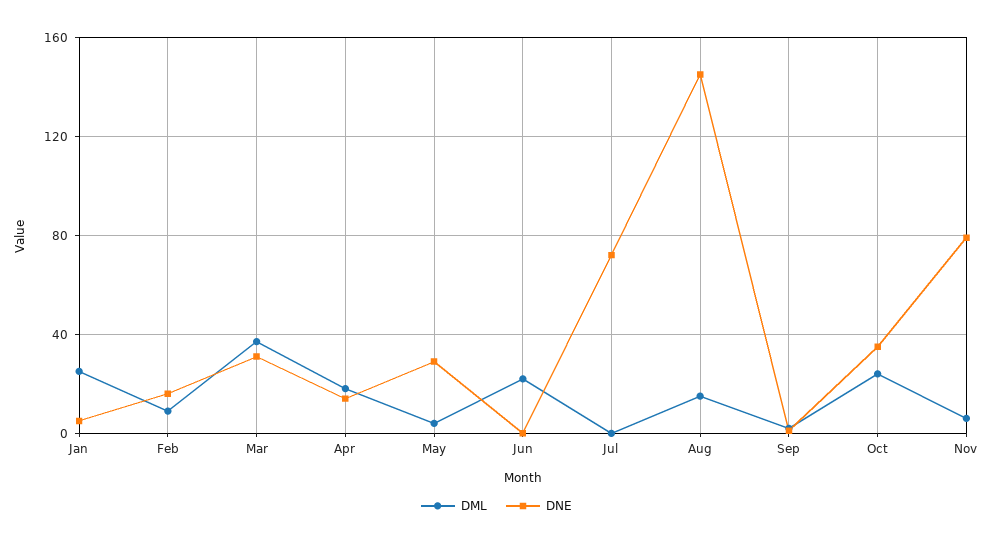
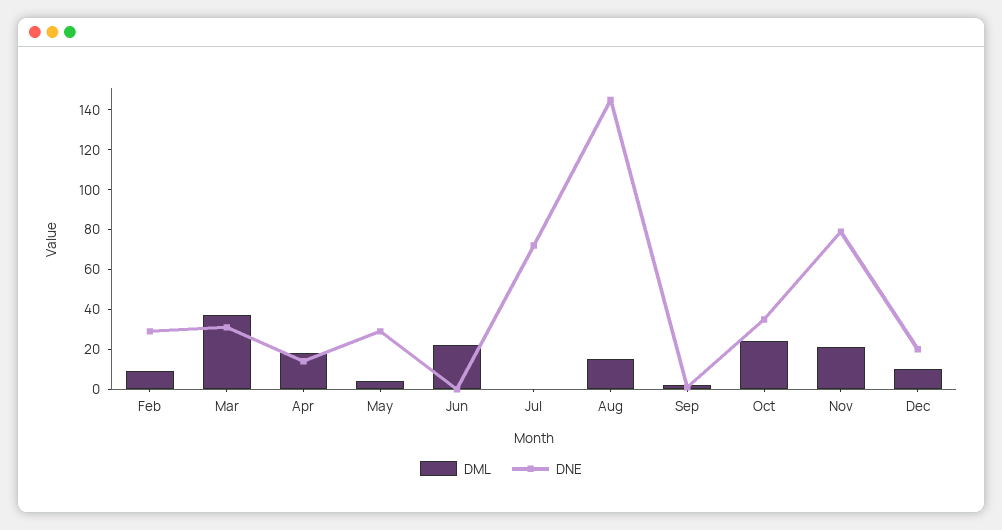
DML, Jan: 25 -> none
DNE, Jan: 5 -> none
DNE, Feb: 15 -> 30
DML, Nov: 5 -> 20
DML, Dec: none -> 10
DNE, Dec: none -> 20

